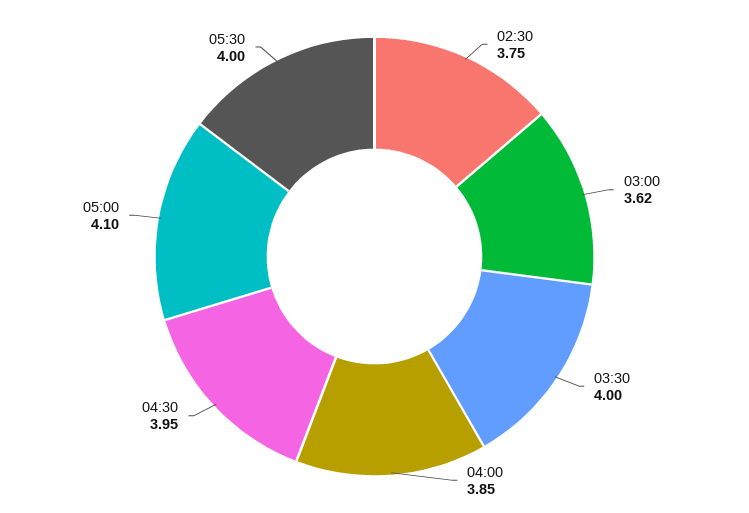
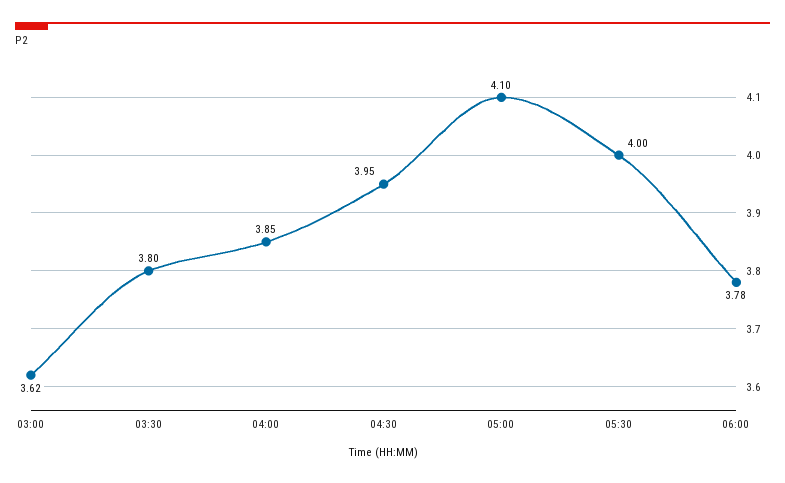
02:30: 3.75 -> none
03:30: 4 -> 3.8
06:00: none -> 3.78

